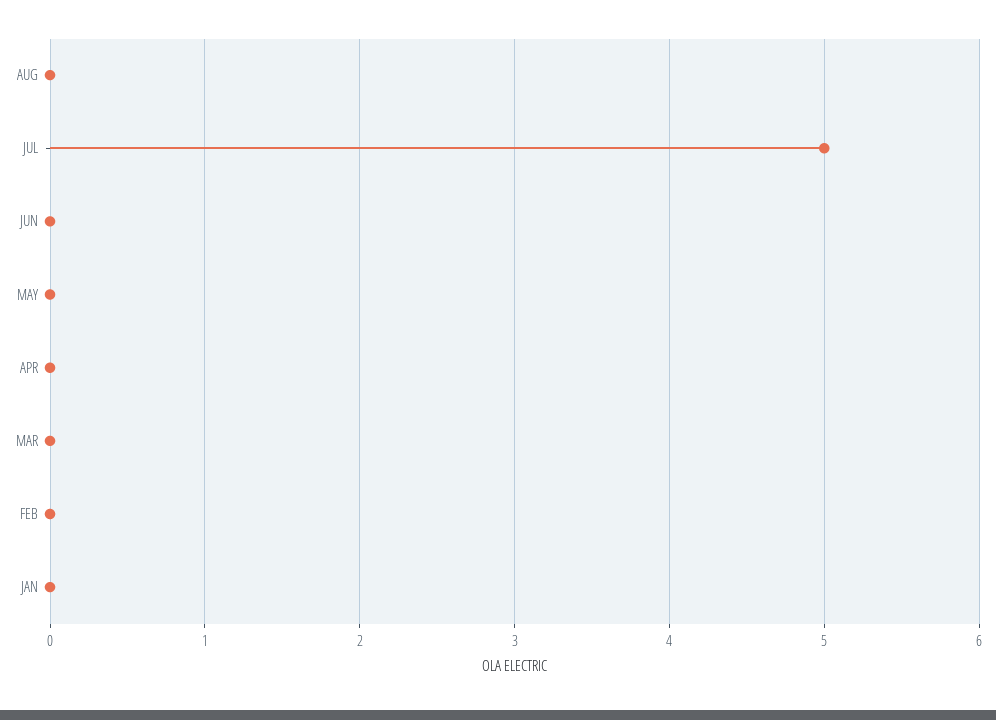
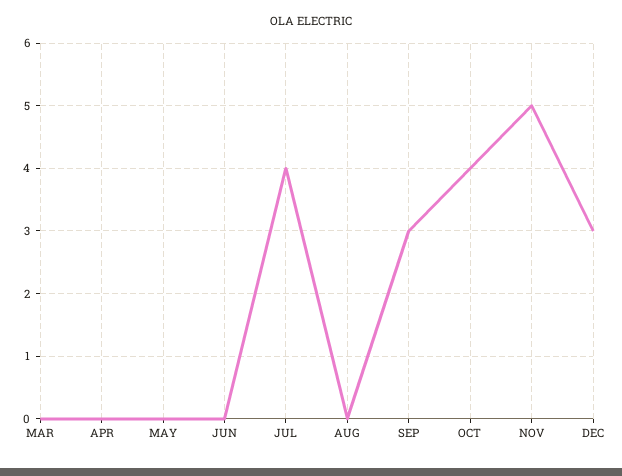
JUL: 5 -> 4
FEB: 0 -> none
JAN: 0 -> none
SEP: none -> 3
OCT: none -> 4
NOV: none -> 5
DEC: none -> 3

